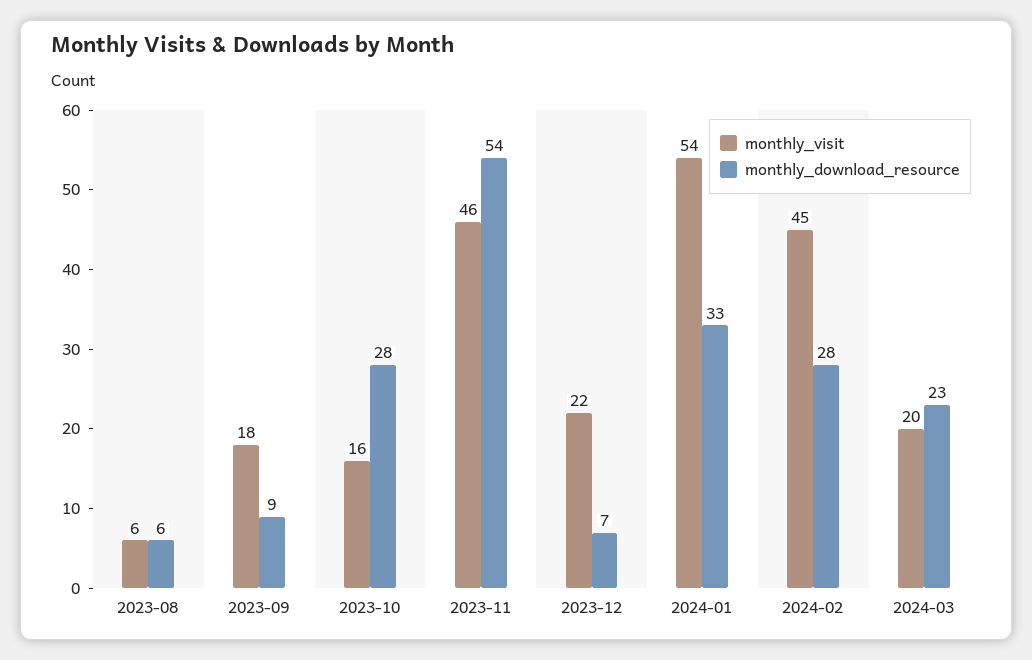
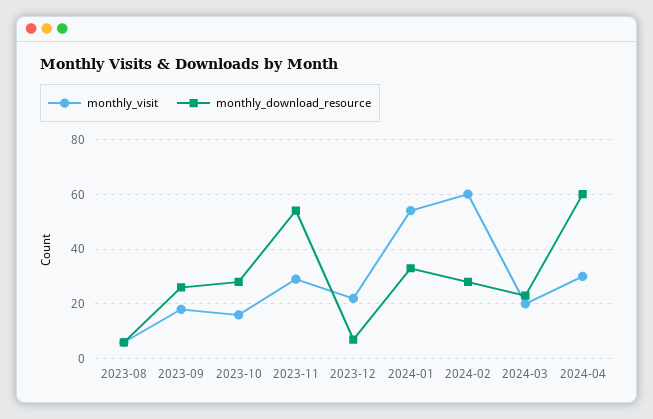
monthly_download_resource, 2023-09: 9 -> 25
monthly_visit, 2023-11: 46 -> 30
monthly_visit, 2024-02: 45 -> 60
monthly_visit, 2024-04: none -> 30
monthly_download_resource, 2024-04: none -> 60

